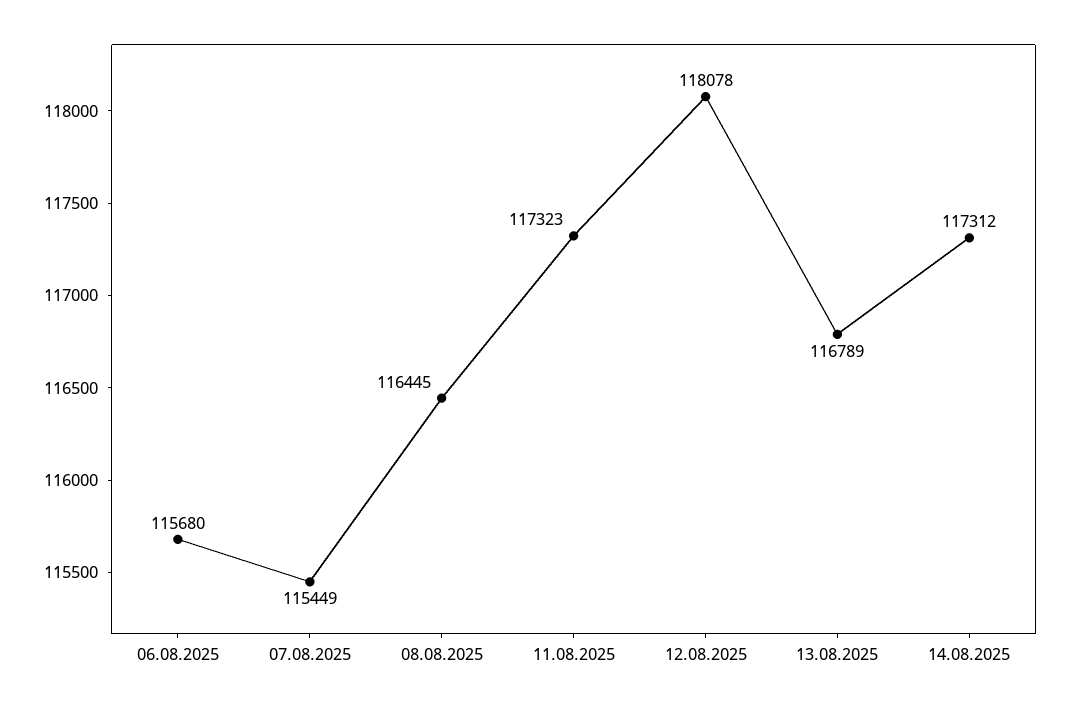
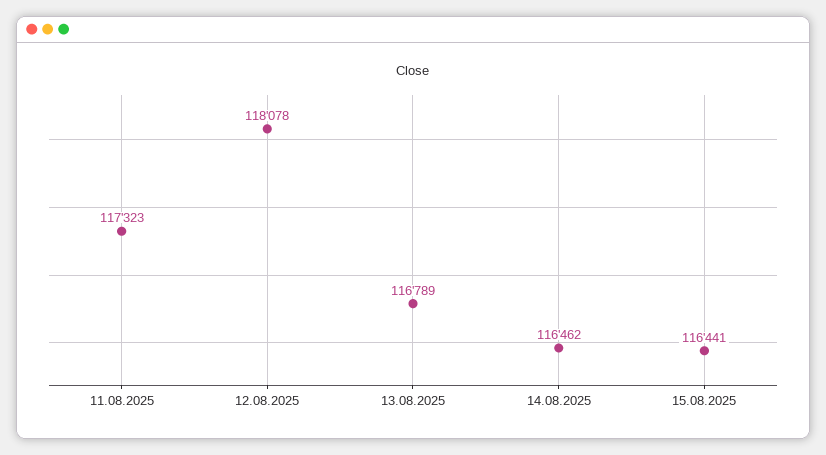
06.08.2025: 115680 -> none
07.08.2025: 115449 -> none
08.08.2025: 116445 -> none
14.08.2025: 117312 -> 116462
15.08.2025: none -> 116441

